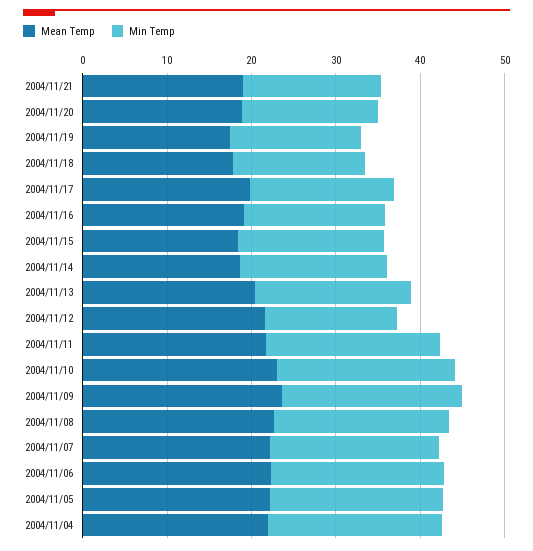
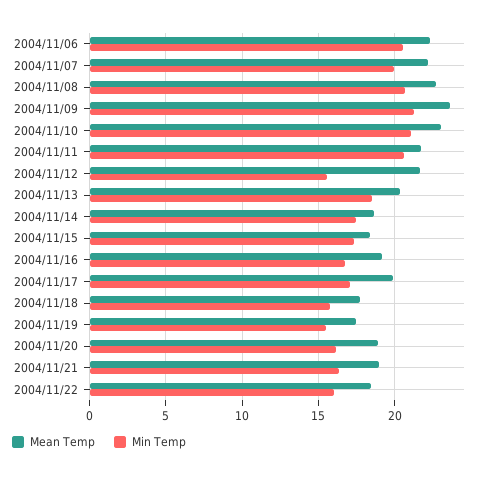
Mean Temp, 2004/11/05: 22 -> none
Min Temp, 2004/11/05: 20 -> none
Mean Temp, 2004/11/04: 22 -> none
Min Temp, 2004/11/04: 20 -> none
Mean Temp, 2004/11/22: none -> 18.5
Min Temp, 2004/11/22: none -> 16

